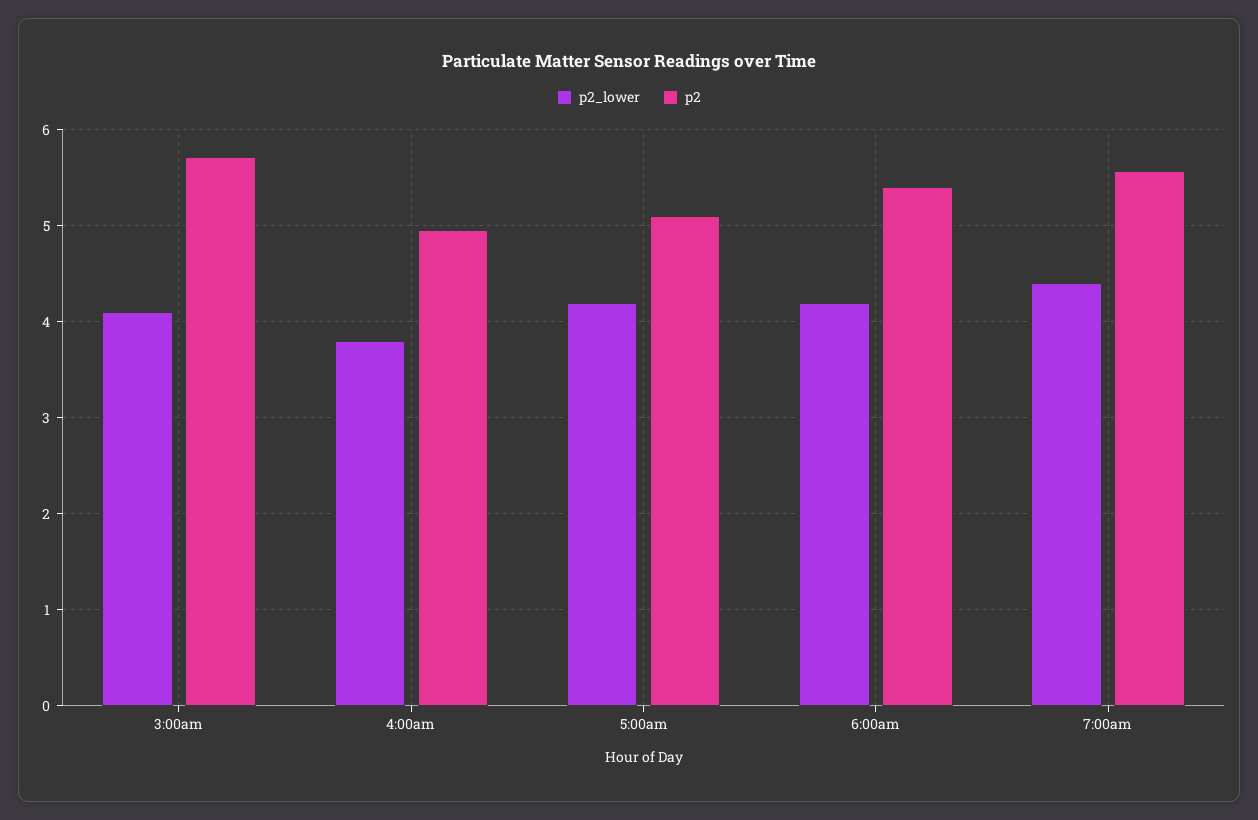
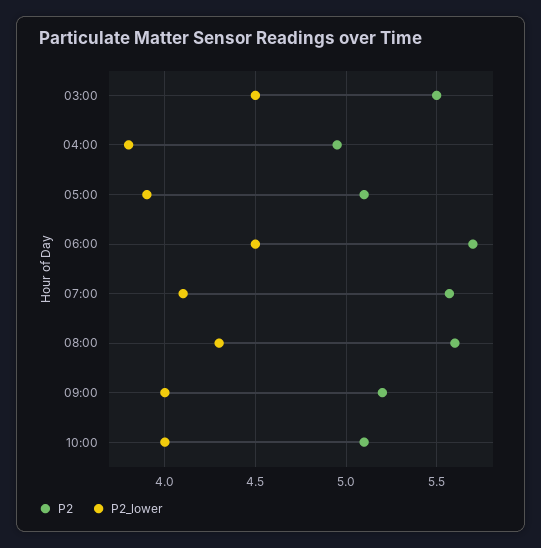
p2_lower, 3:00am: 4.1 -> 4.5
p2, 3:00am: 5.7 -> 5.5
p2_lower, 5:00am: 4.2 -> 3.9
p2_lower, 6:00am: 4.2 -> 4.5
p2, 6:00am: 5.4 -> 5.7
p2_lower, 7:00am: 4.4 -> 4.1
p2, 08:00: none -> 5.6
p2_lower, 08:00: none -> 4.3
p2, 09:00: none -> 5.2
p2_lower, 09:00: none -> 4
p2, 10:00: none -> 5.1
p2_lower, 10:00: none -> 4

